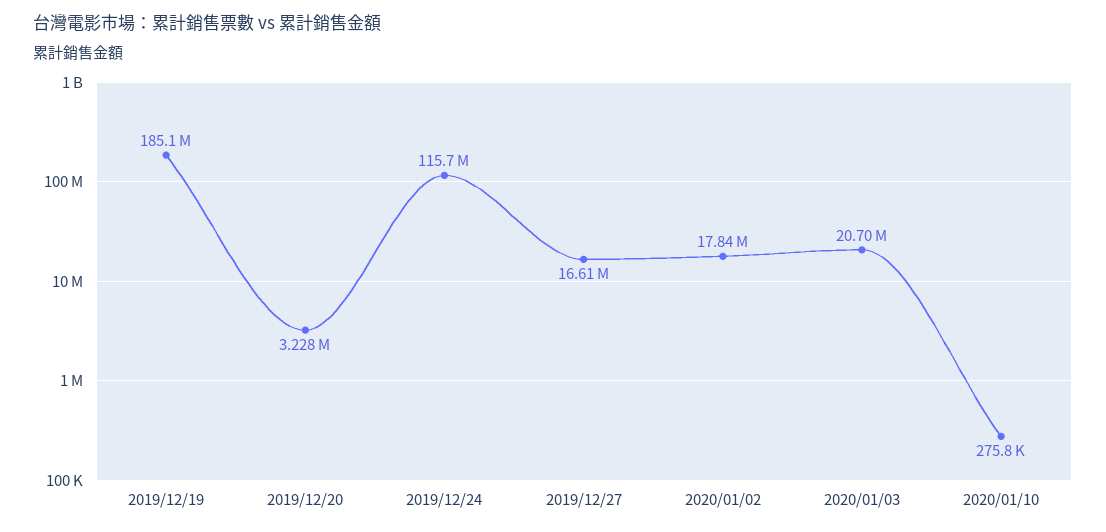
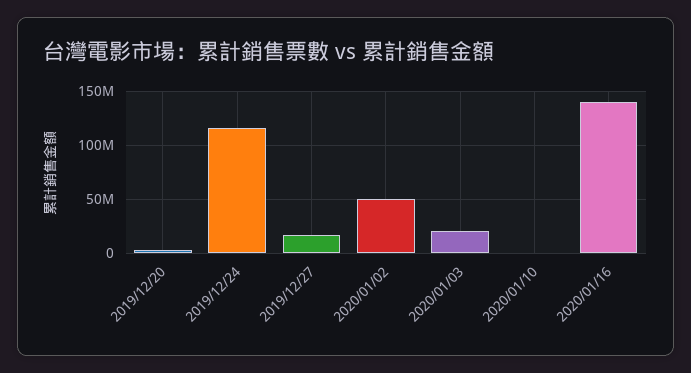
2019/12/19: 185100000 -> none
2020/01/02: 17840000 -> 50000000
2020/01/16: none -> 140000000

